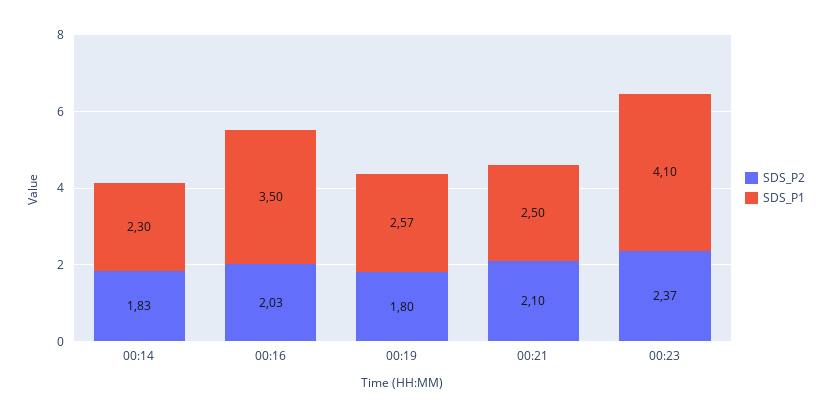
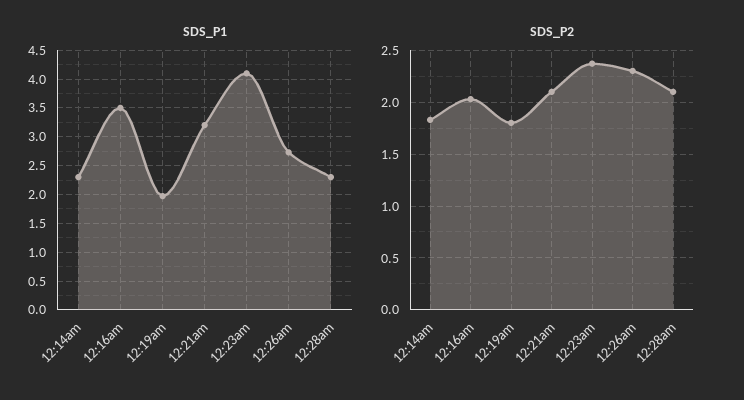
SDS_P1, 00:19: 2.57 -> 2
SDS_P1, 00:21: 2.5 -> 3.25
SDS_P1, 12:26am: none -> 2.75
SDS_P1, 12:28am: none -> 2.25
SDS_P2, 12:26am: none -> 2.3
SDS_P2, 12:28am: none -> 2.1

